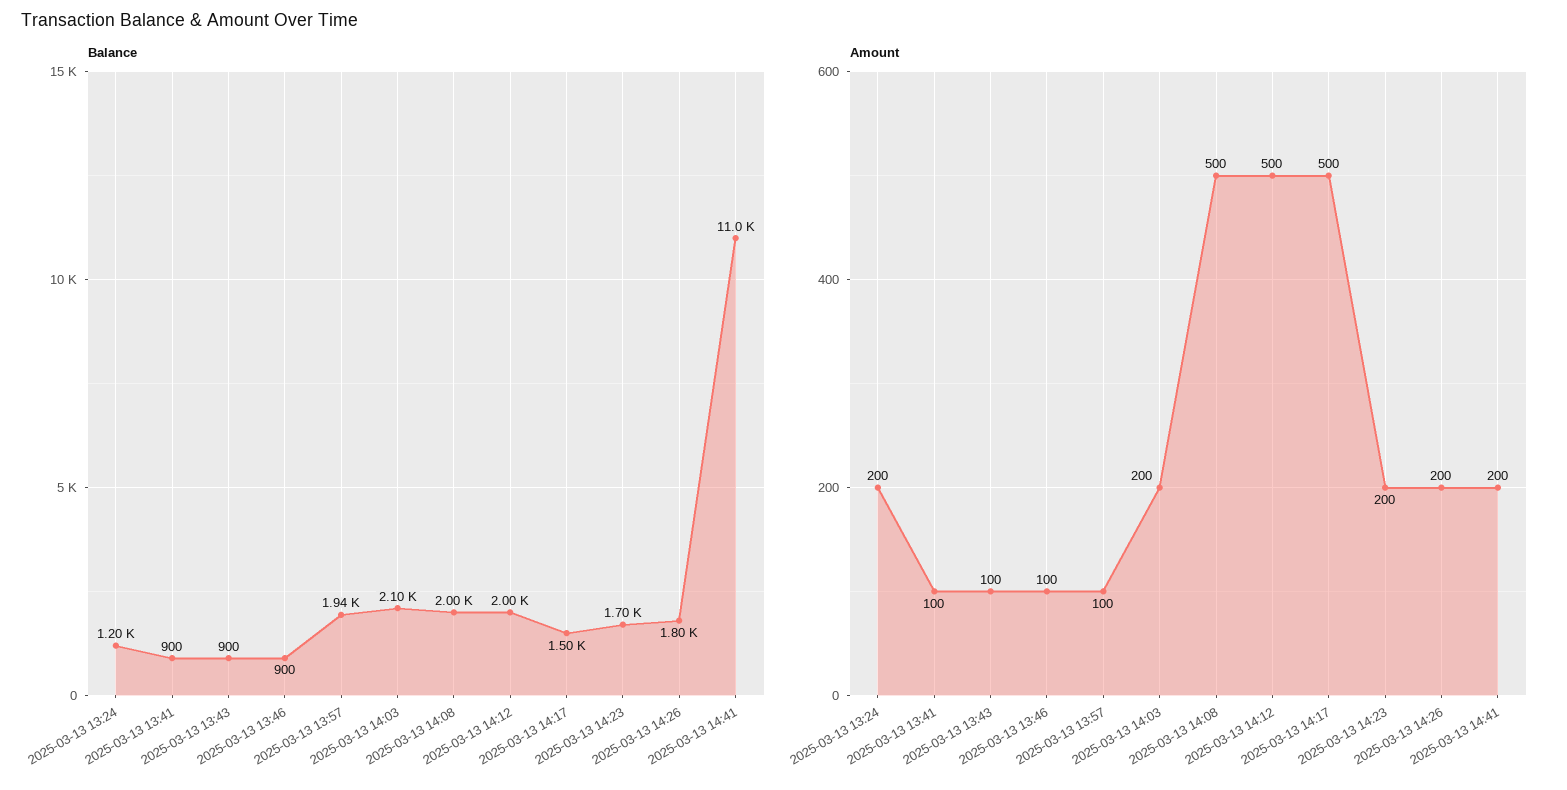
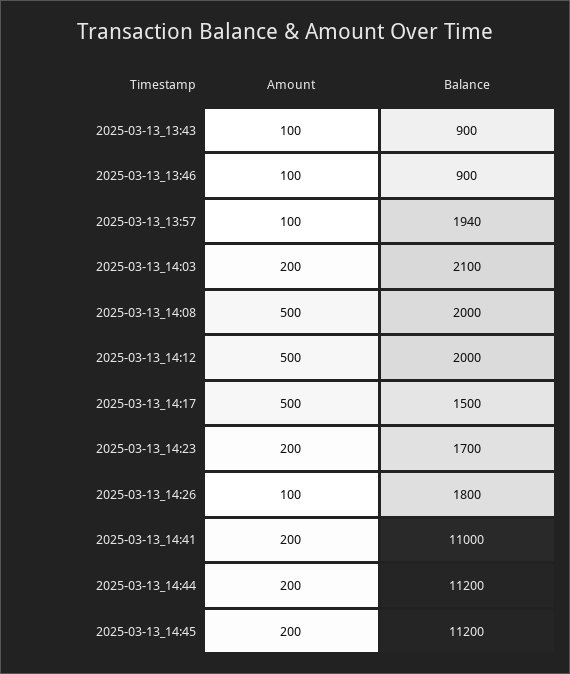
Balance, 2025-03-13 13:24: 1200 -> none
Balance, 2025-03-13 13:41: 900 -> none
Amount, 2025-03-13 13:24: 200 -> none
Amount, 2025-03-13 13:41: 100 -> none
Amount, 2025-03-13 14:26: 200 -> 100
Amount, 2025-03-13_14:44: none -> 200
Balance, 2025-03-13_14:44: none -> 11200
Amount, 2025-03-13_14:45: none -> 200
Balance, 2025-03-13_14:45: none -> 11200

